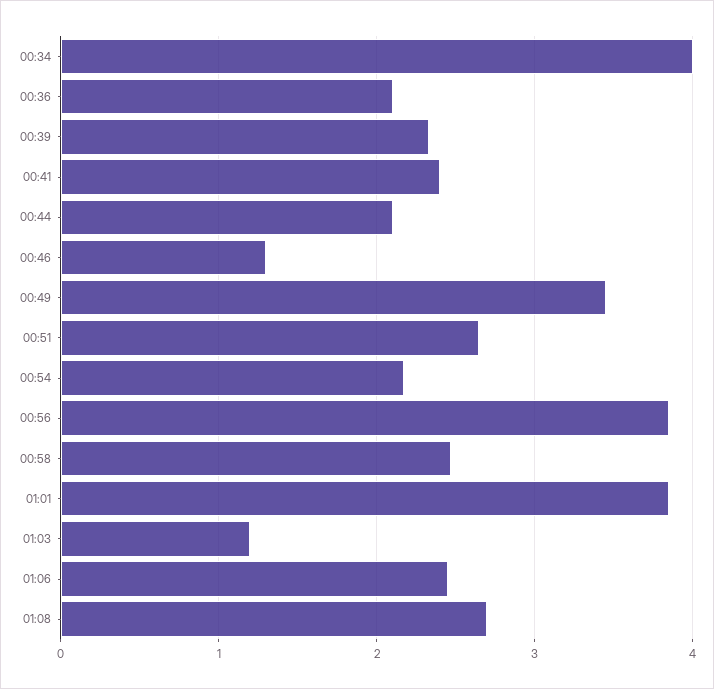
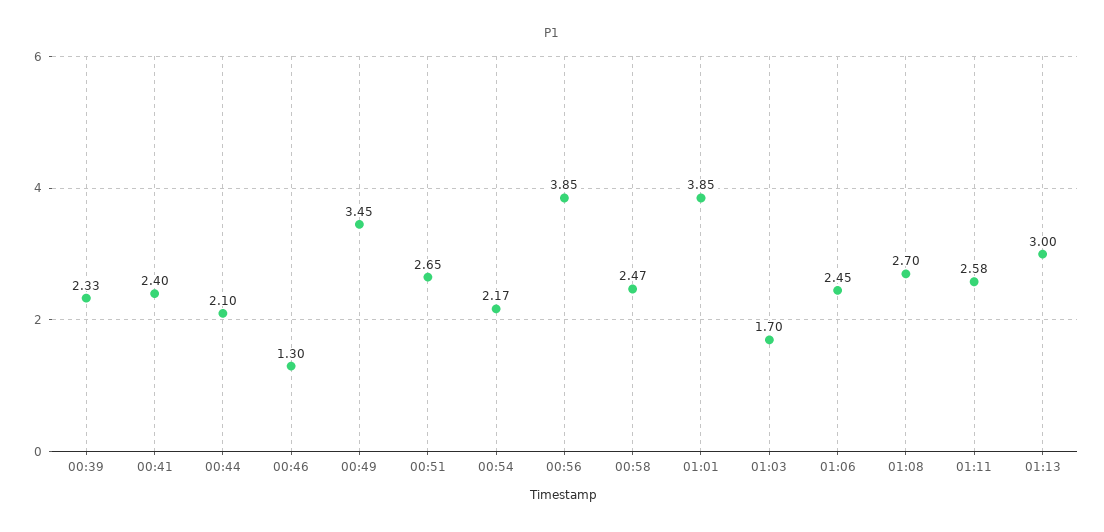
00:34: 4 -> none
00:36: 2.1 -> none
01:03: 1.2 -> 1.7
01:11: none -> 2.58
01:13: none -> 3

